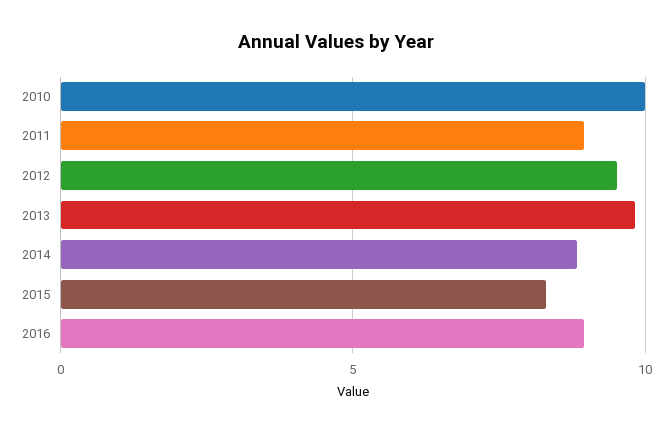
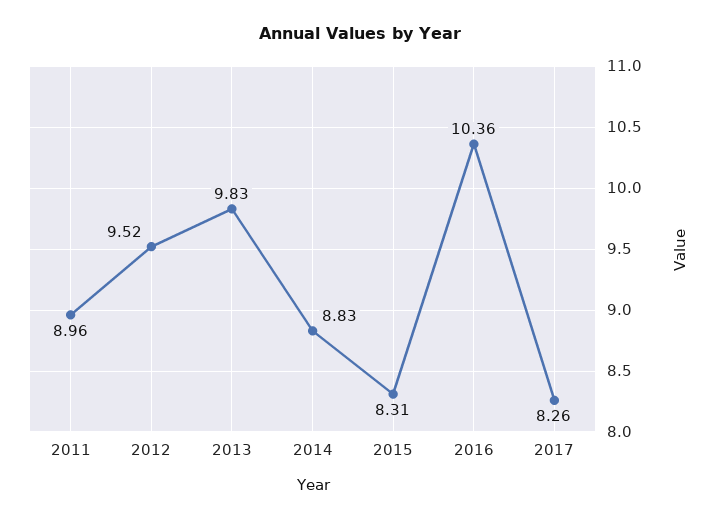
2010: 10 -> none
2016: 9 -> 10.36
2017: none -> 8.26

